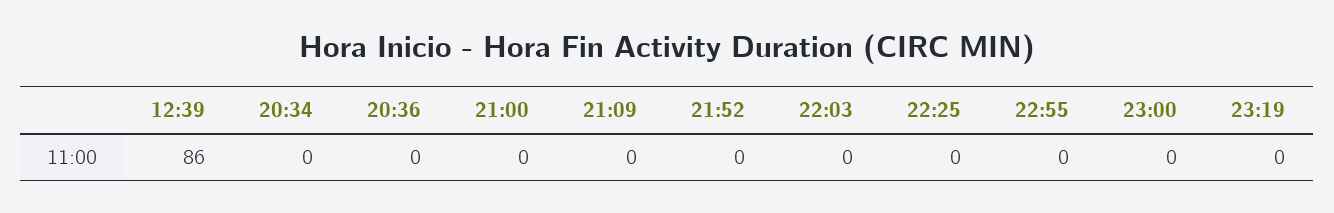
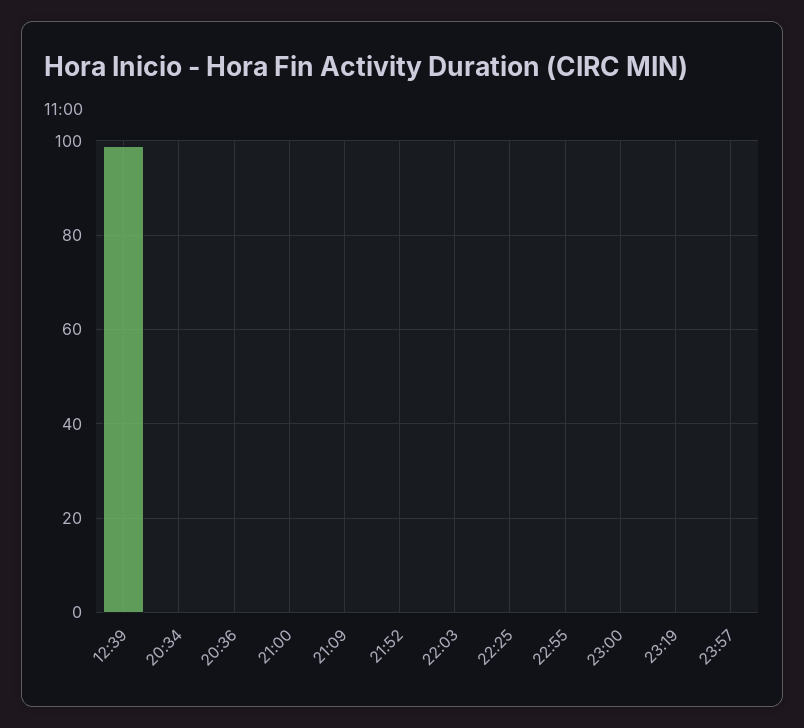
12:39: 86 -> 100
23:57: none -> 0

